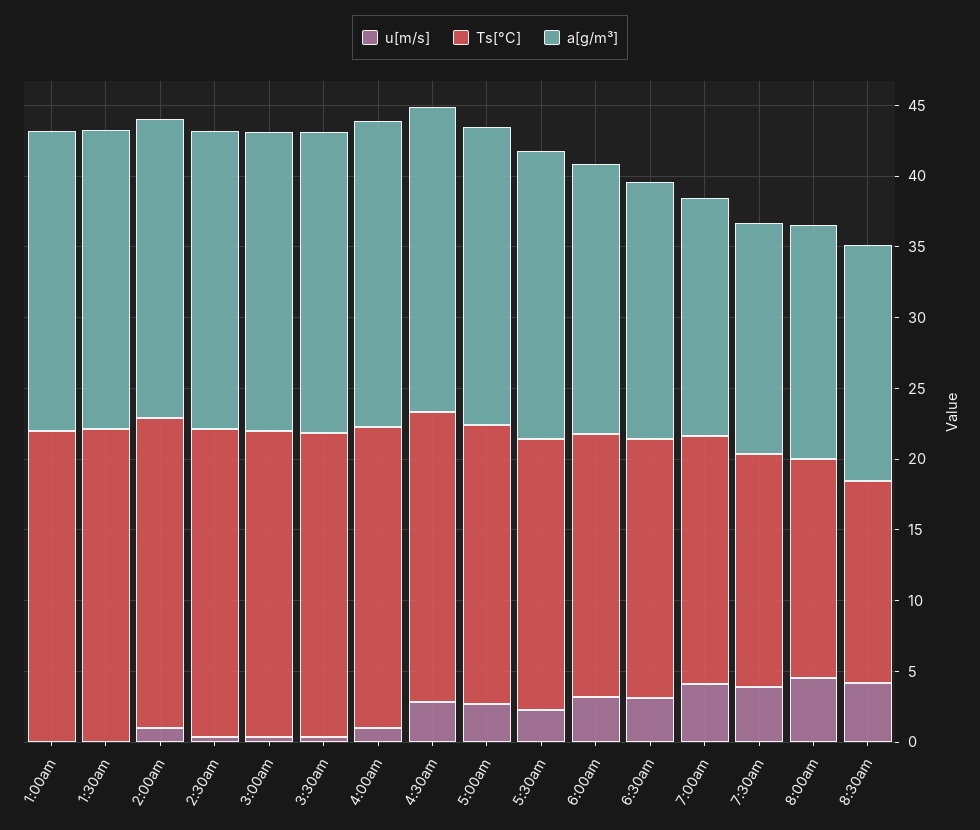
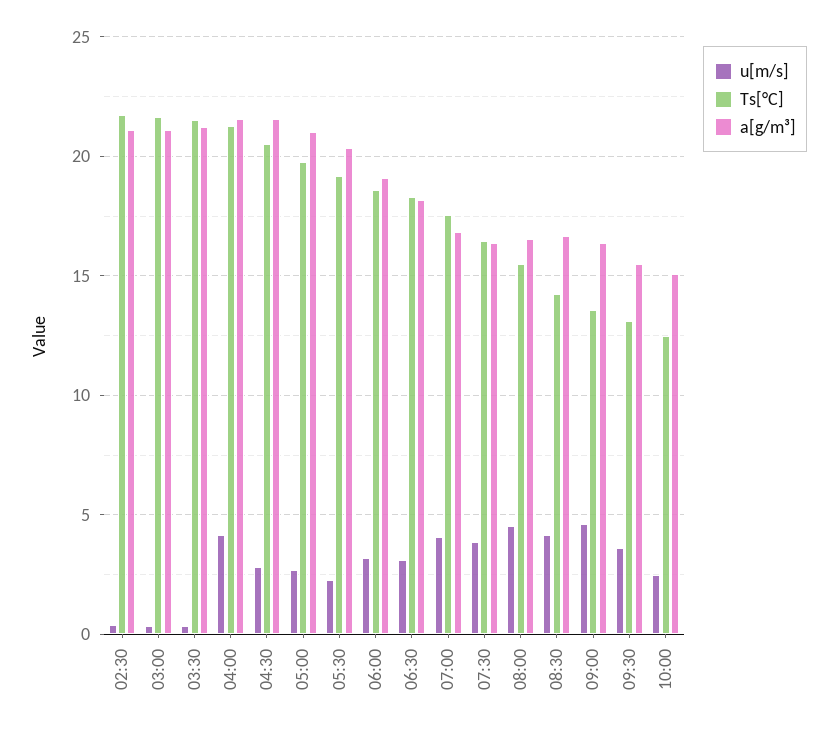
u[m/s], 1:00am: 0 -> none
Ts[°C], 1:00am: 22 -> none
a[g/m³], 1:00am: 21 -> none
u[m/s], 1:30am: 0 -> none
Ts[°C], 1:30am: 22 -> none
a[g/m³], 1:30am: 21 -> none
u[m/s], 2:00am: 1 -> none
Ts[°C], 2:00am: 22 -> none
a[g/m³], 2:00am: 21 -> none
u[m/s], 4:00am: 1 -> 4
u[m/s], 09:00: none -> 4.5
Ts[°C], 09:00: none -> 13.5
a[g/m³], 09:00: none -> 16.5
u[m/s], 09:30: none -> 3.5
Ts[°C], 09:30: none -> 13
a[g/m³], 09:30: none -> 15.5
u[m/s], 10:00: none -> 2.5
Ts[°C], 10:00: none -> 12.5
a[g/m³], 10:00: none -> 15

